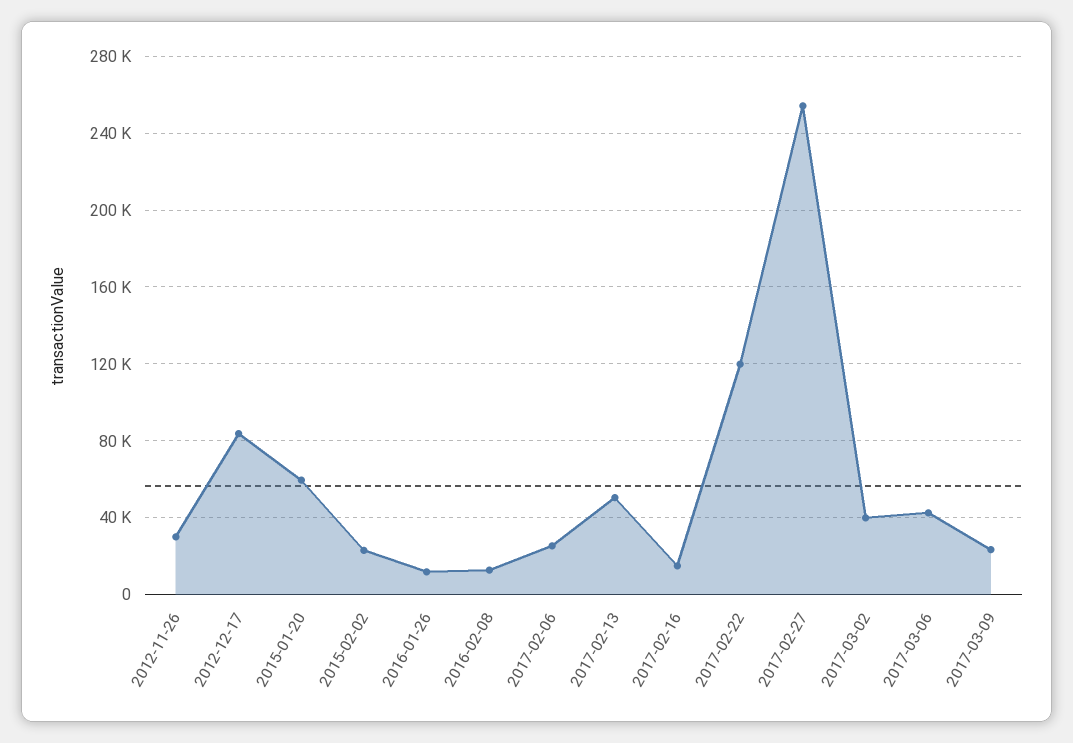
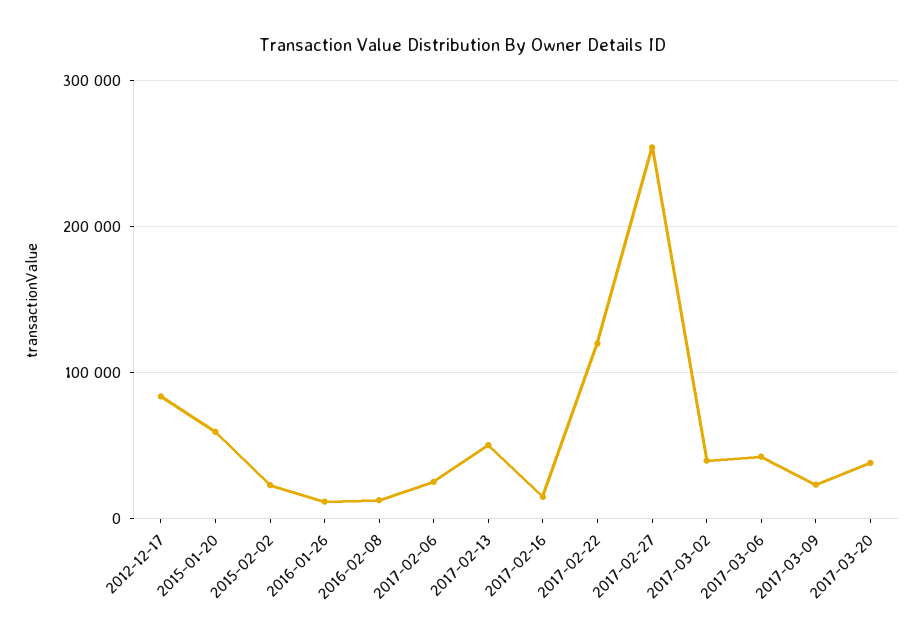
2012-11-26: 30000 -> none
2017-03-20: none -> 40000

